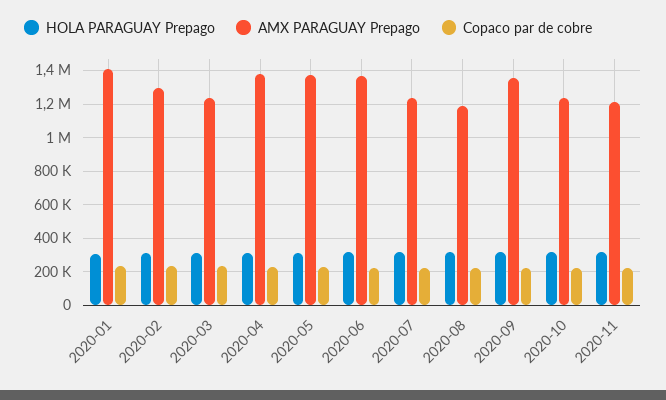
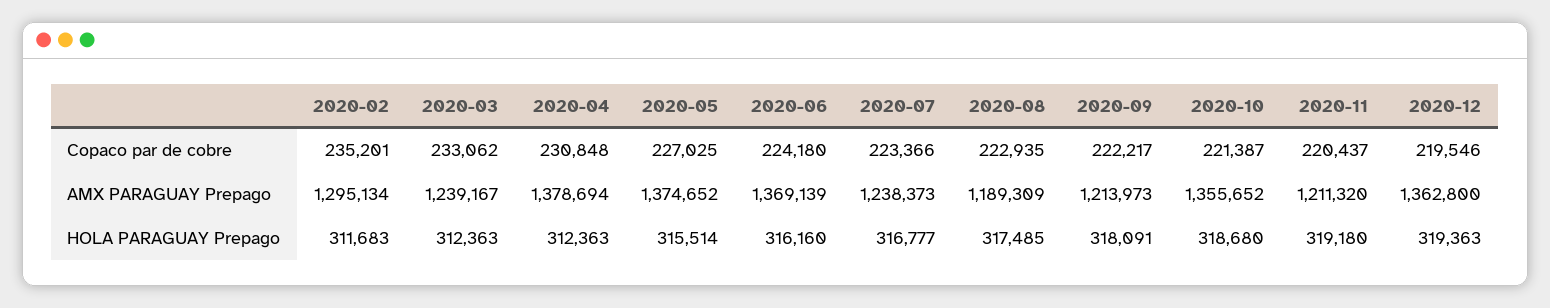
HOLA PARAGUAY Prepago, 2020-01: 300000 -> none
AMX PARAGUAY Prepago, 2020-01: 1400000 -> none
Copaco par de cobre, 2020-01: 250000 -> none
AMX PARAGUAY Prepago, 2020-09: 1350000 -> 1213973
AMX PARAGUAY Prepago, 2020-10: 1250000 -> 1355652
Copaco par de cobre, 2020-12: none -> 219546
AMX PARAGUAY Prepago, 2020-12: none -> 1362800
HOLA PARAGUAY Prepago, 2020-12: none -> 319363

